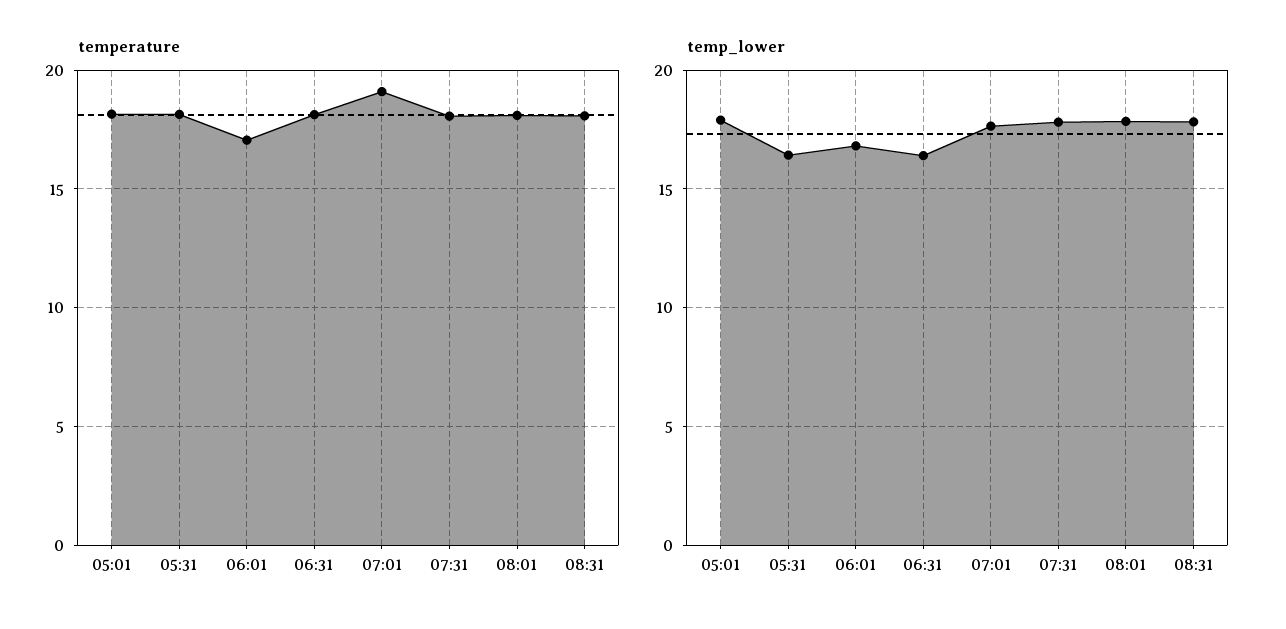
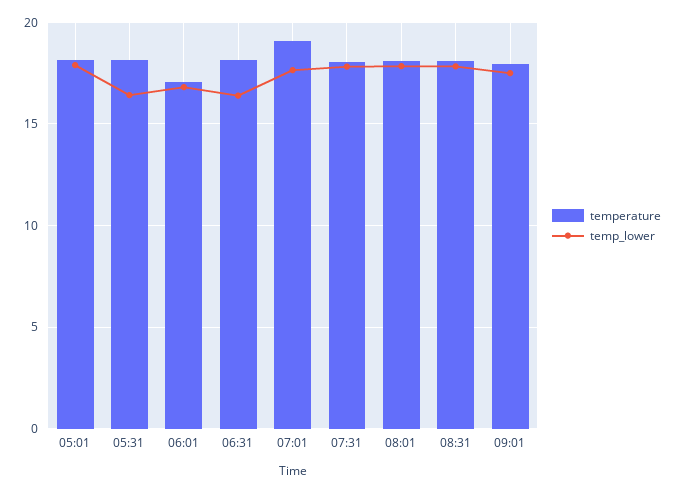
temperature, 09:01: none -> 18
temp_lower, 09:01: none -> 17.5

